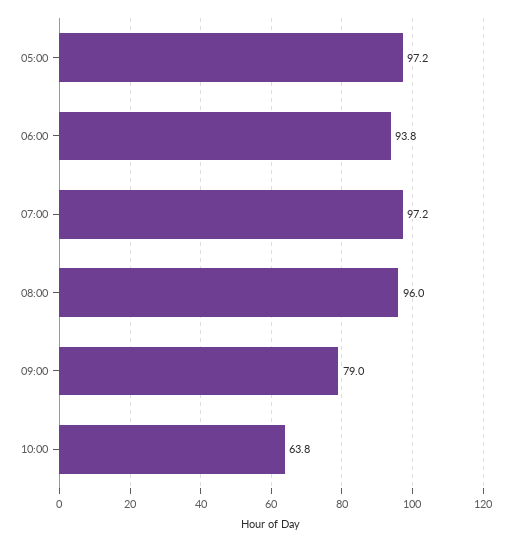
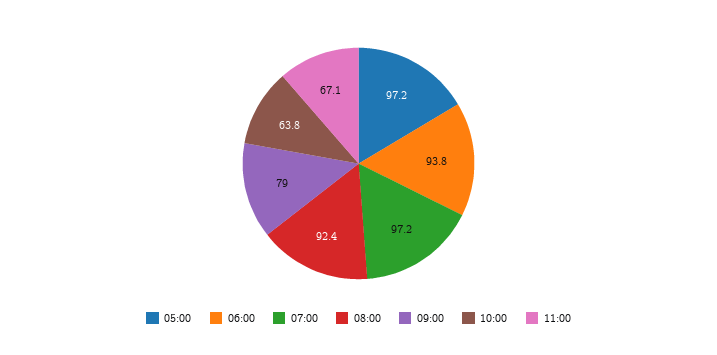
08:00: 96 -> 92.4
11:00: none -> 67.1

